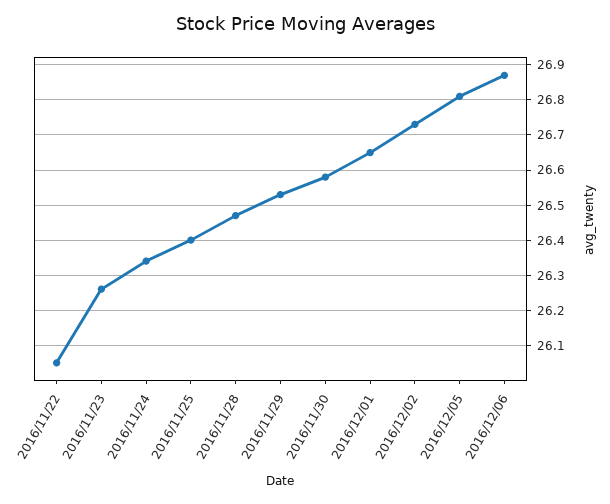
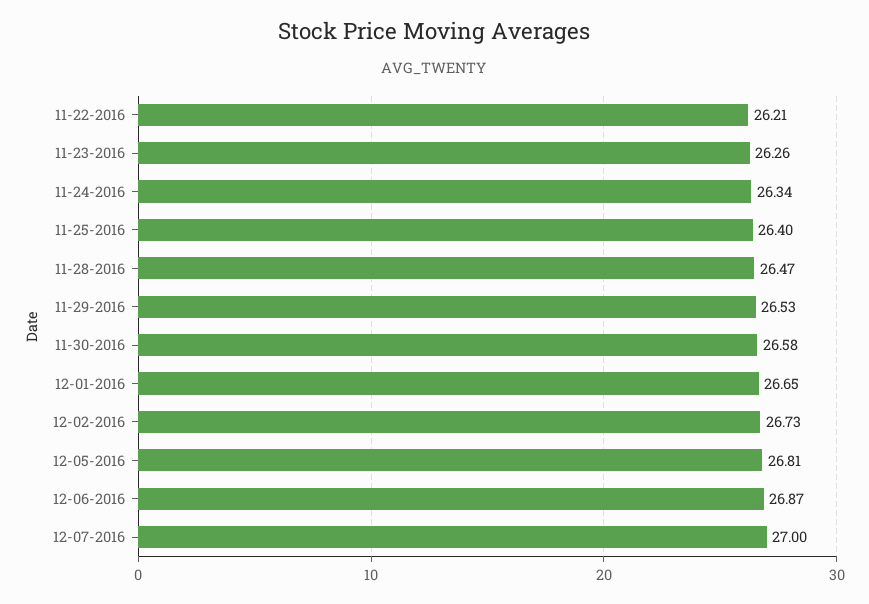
2016/11/22: 26.05 -> 26.21
12-07-2016: none -> 27

